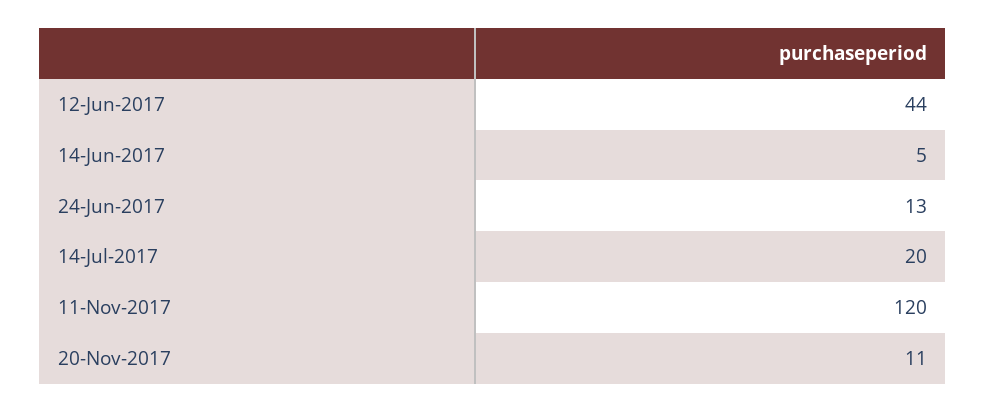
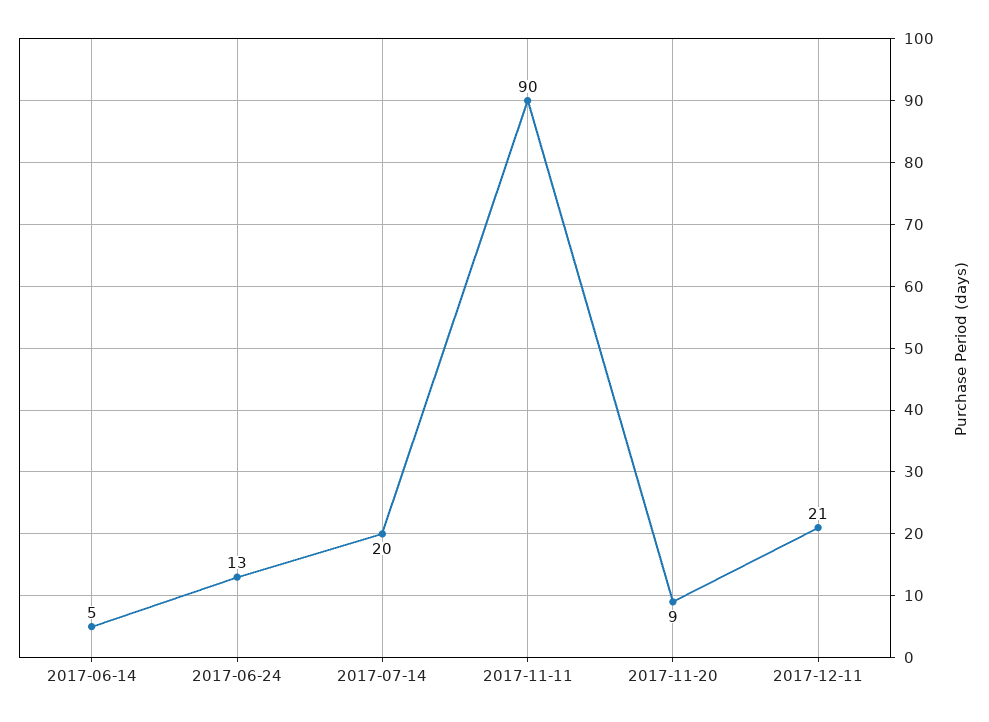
12-Jun-2017: 44 -> none
11-Nov-2017: 120 -> 90
20-Nov-2017: 11 -> 9
2017-12-11: none -> 21

